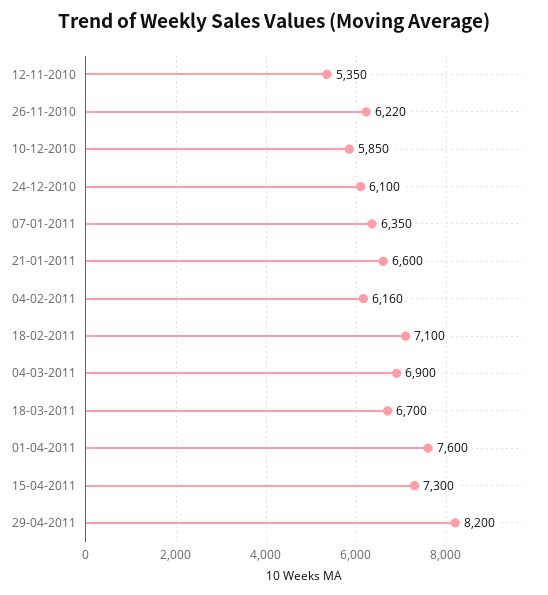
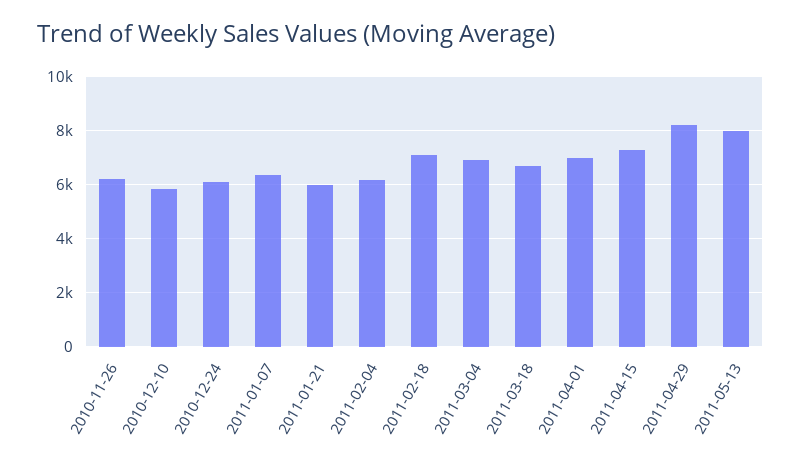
12-11-2010: 5350 -> none
21-01-2011: 6600 -> 6000
01-04-2011: 7600 -> 7000
2011-05-13: none -> 8000

